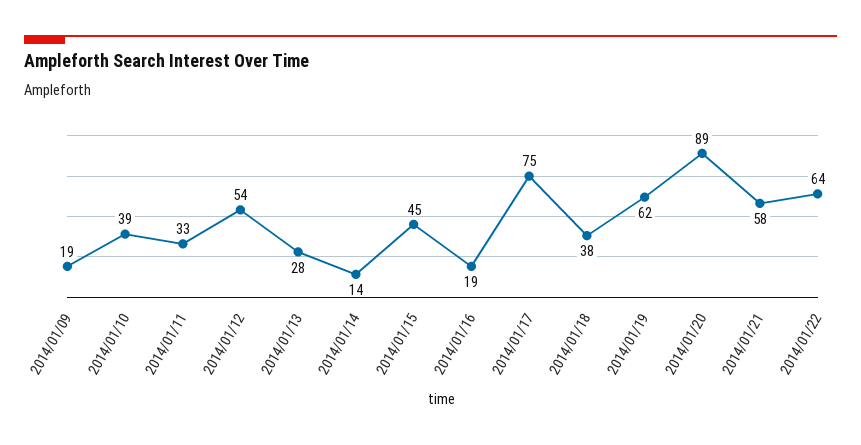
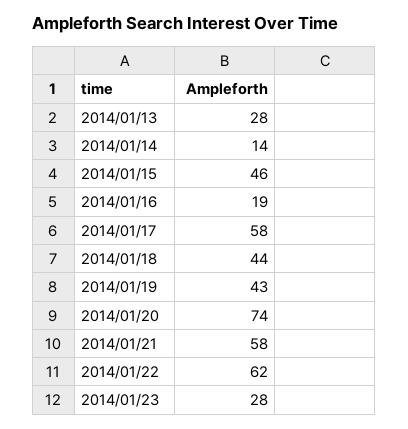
2014/01/09: 19 -> none
2014/01/10: 39 -> none
2014/01/11: 33 -> none
2014/01/12: 54 -> none
2014/01/15: 45 -> 46
2014/01/17: 75 -> 58
2014/01/18: 38 -> 44
2014/01/19: 62 -> 43
2014/01/20: 89 -> 74
2014/01/22: 64 -> 62
2014/01/23: none -> 28

